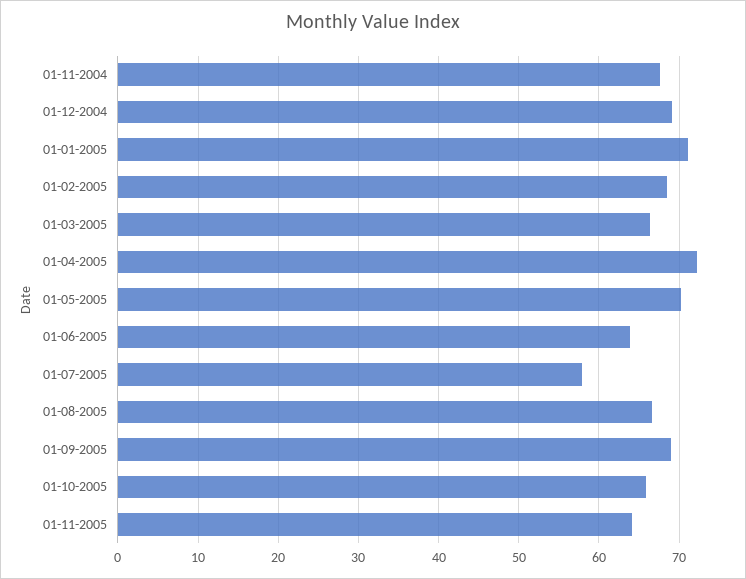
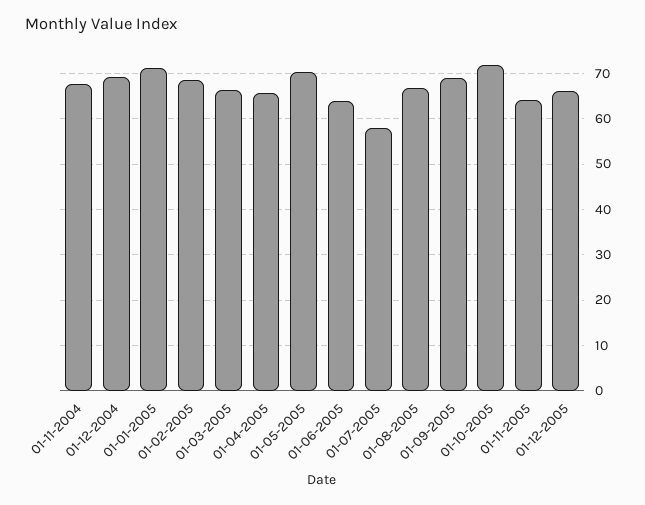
01-04-2005: 72 -> 66
01-10-2005: 66 -> 72
01-12-2005: none -> 66

